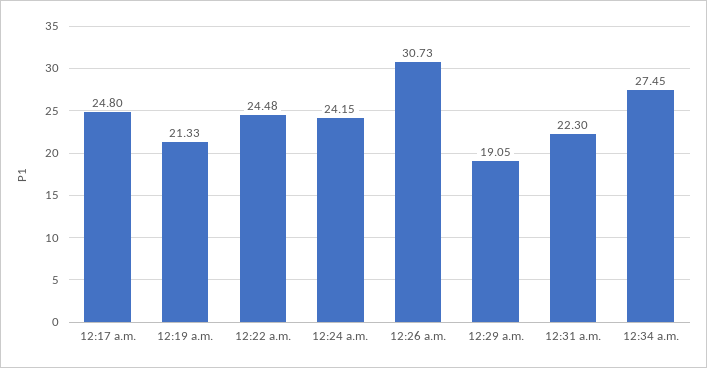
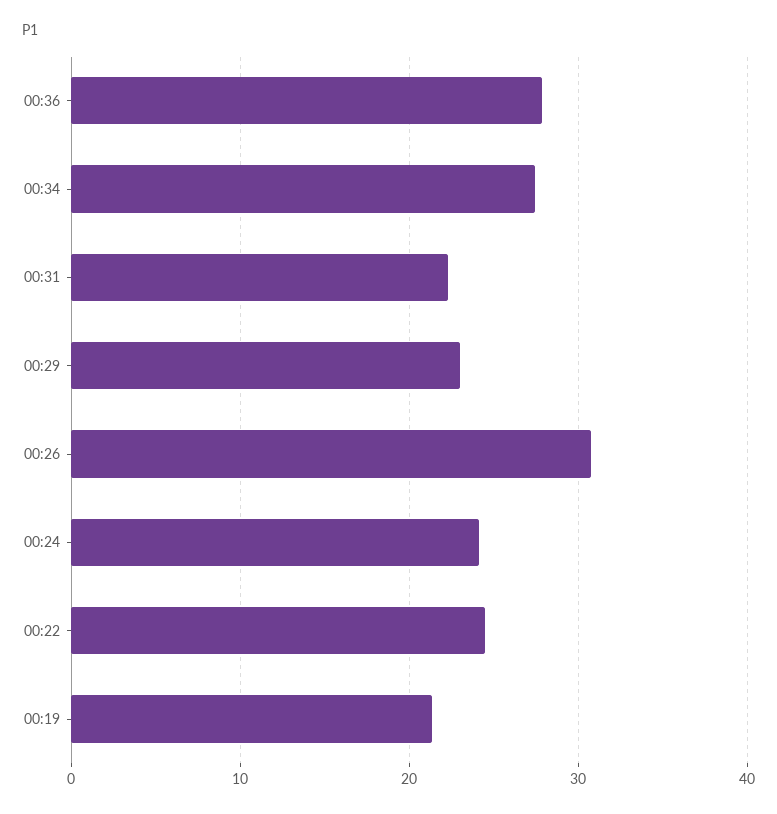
12:17 a.m.: 24.8 -> none
12:29 a.m.: 19.05 -> 23
00:36: none -> 28

